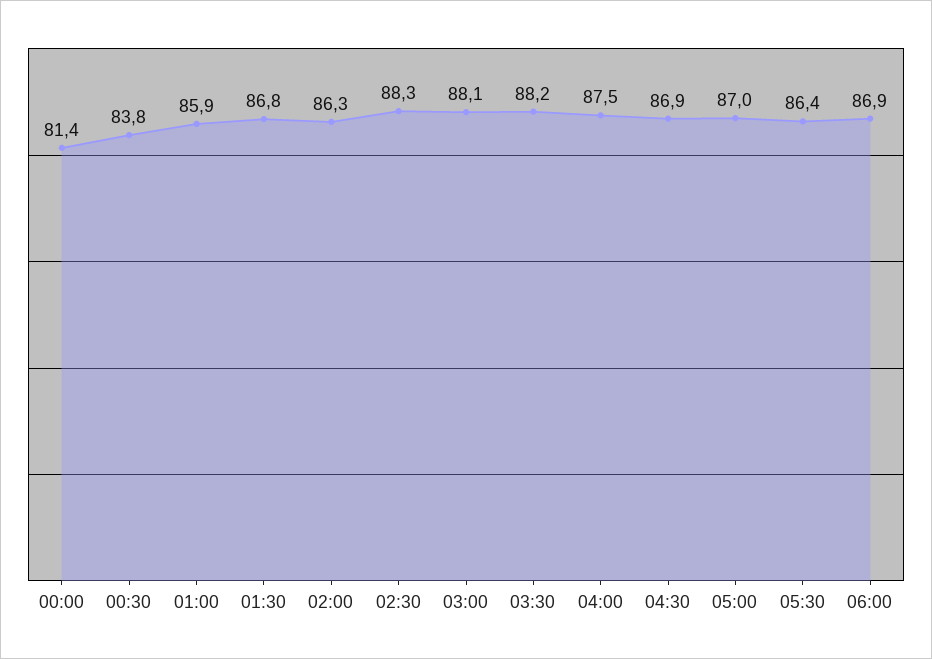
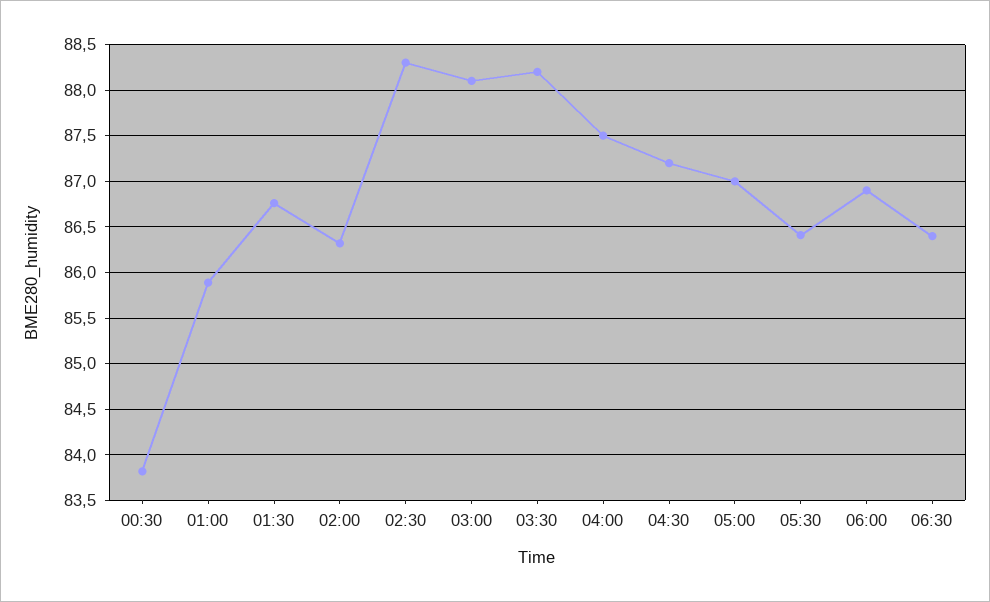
00:00: 81.4 -> none
04:30: 86.9 -> 87.2
06:30: none -> 86.4

